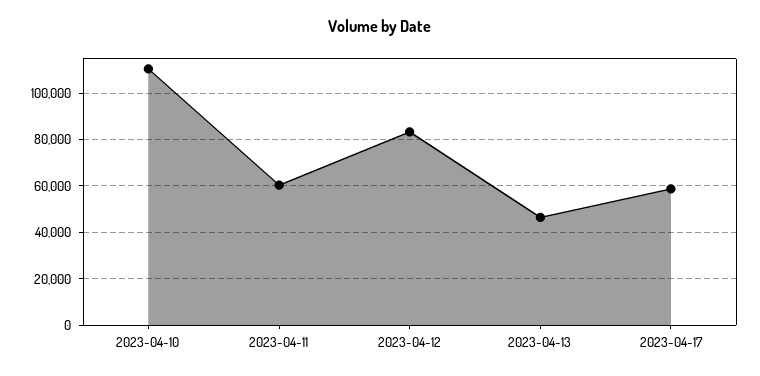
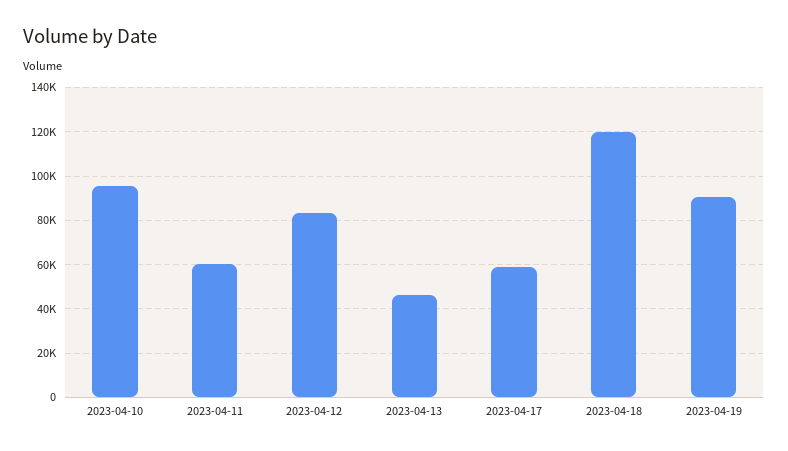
2023-04-10: 110000 -> 95000
2023-04-18: none -> 120000
2023-04-19: none -> 90000

